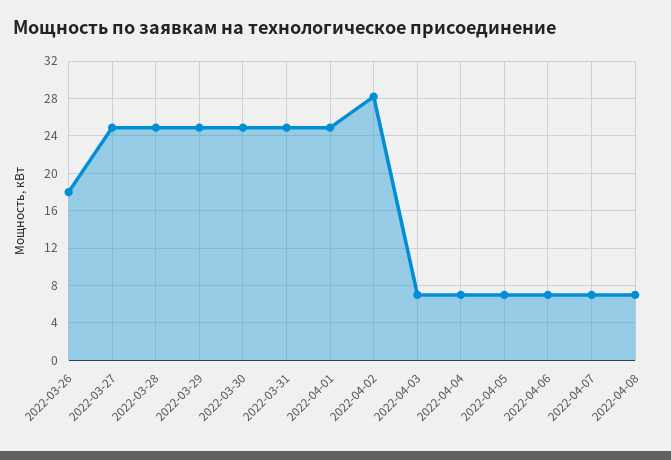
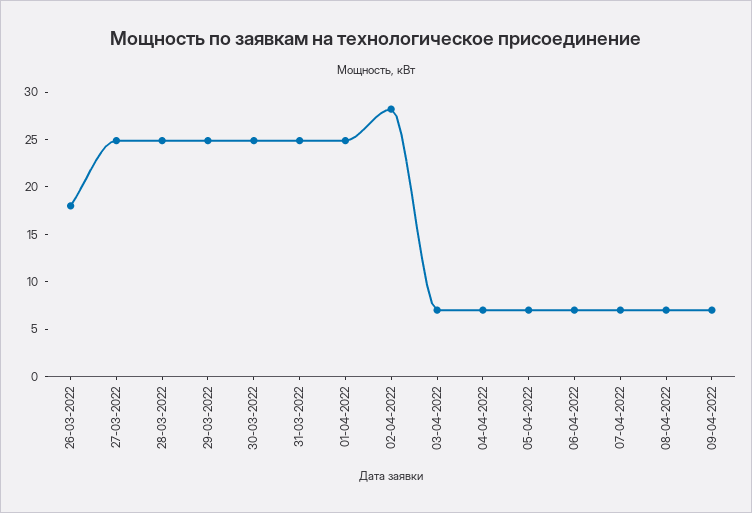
09-04-2022: none -> 7

